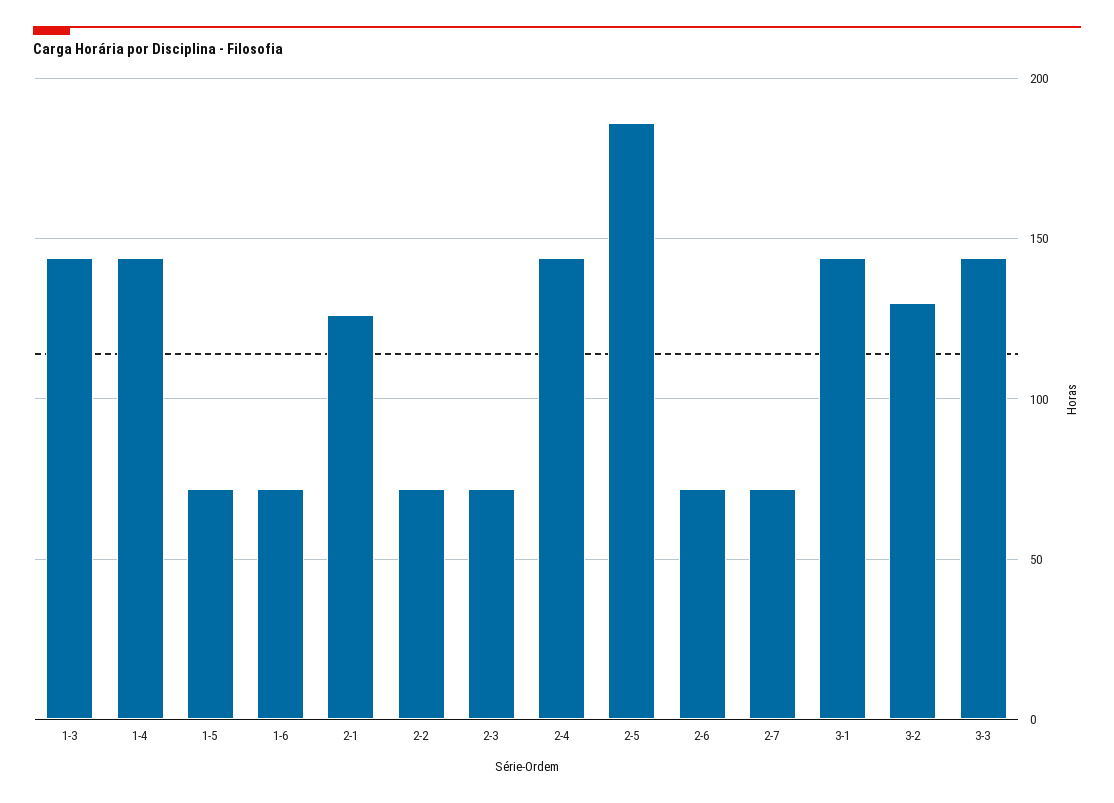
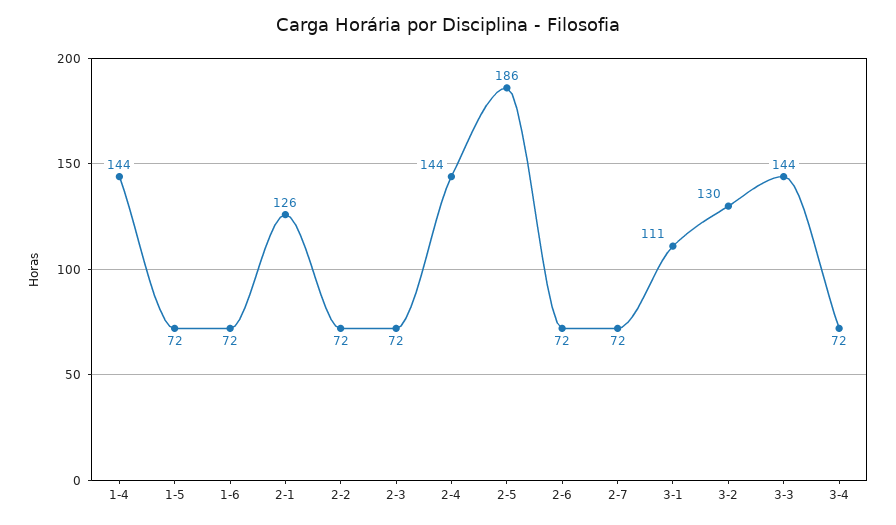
1-3: 145 -> none
3-1: 145 -> 111
3-4: none -> 72

